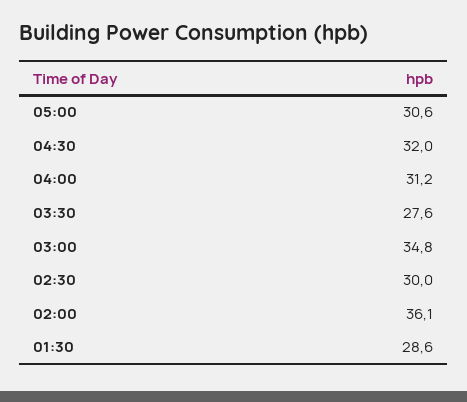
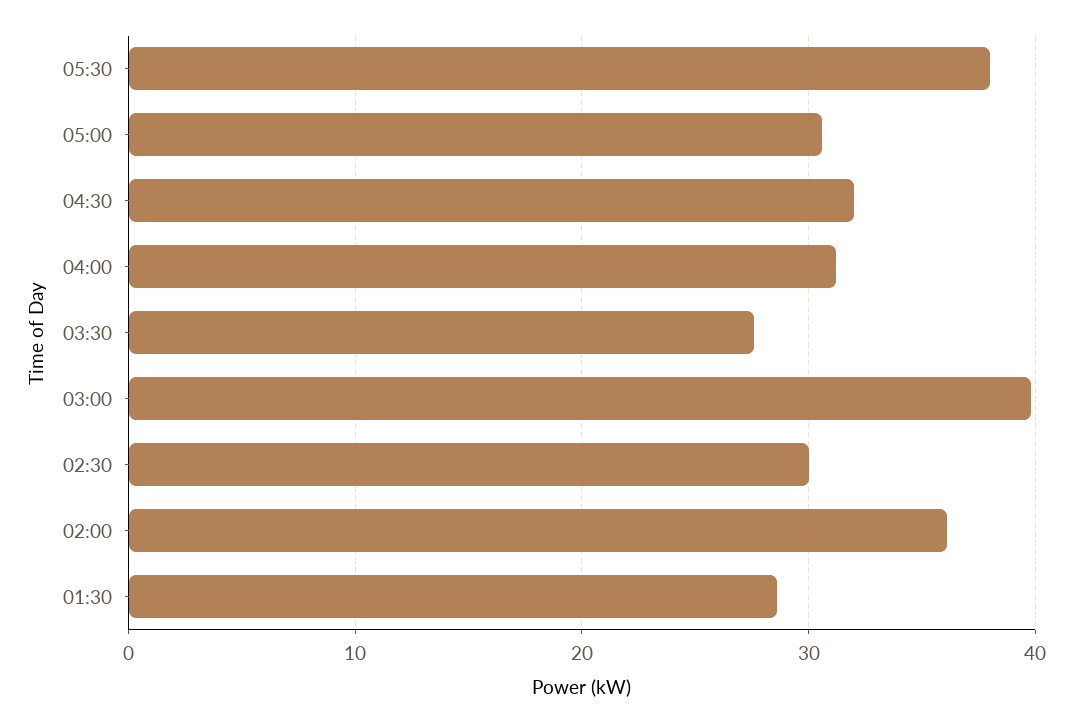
03:00: 34.8 -> 40
05:30: none -> 38

